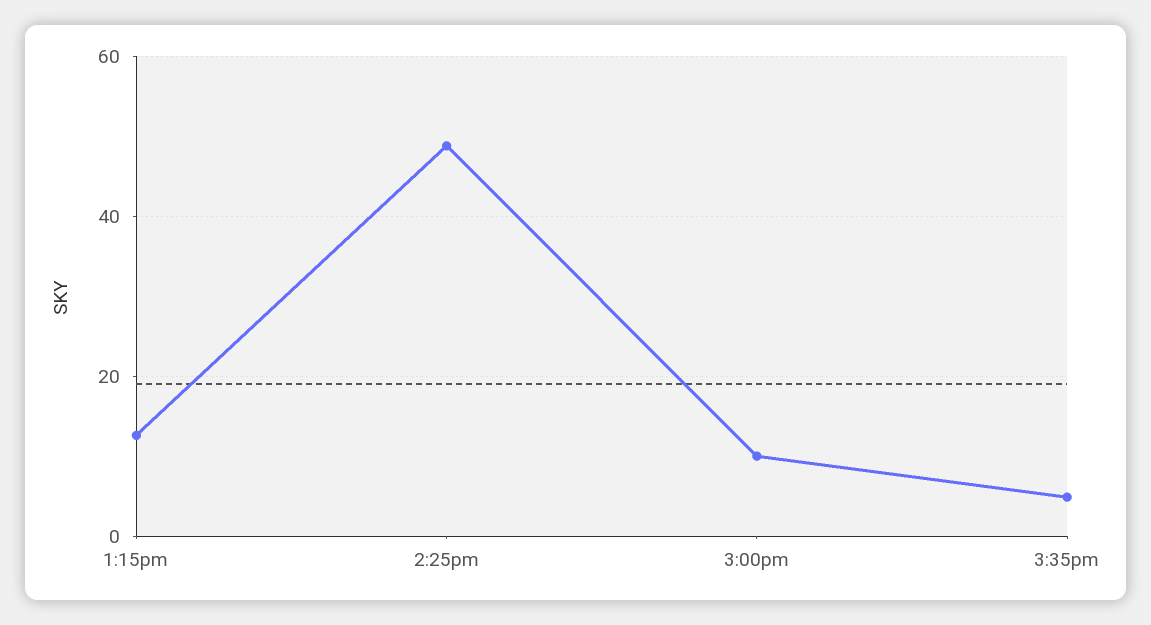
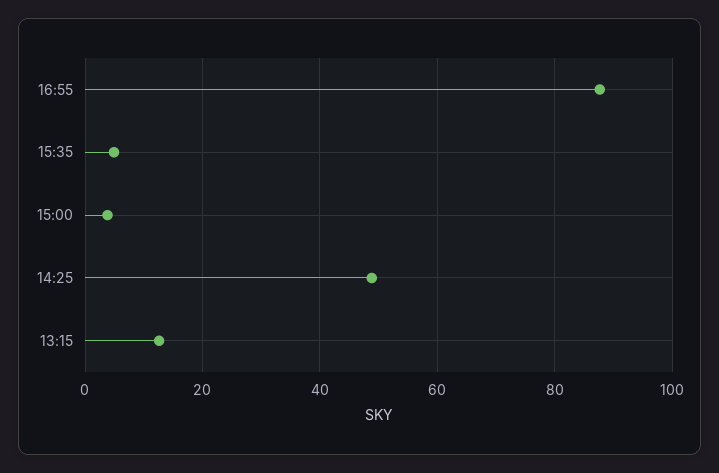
3:00pm: 10 -> 4
16:55: none -> 88

